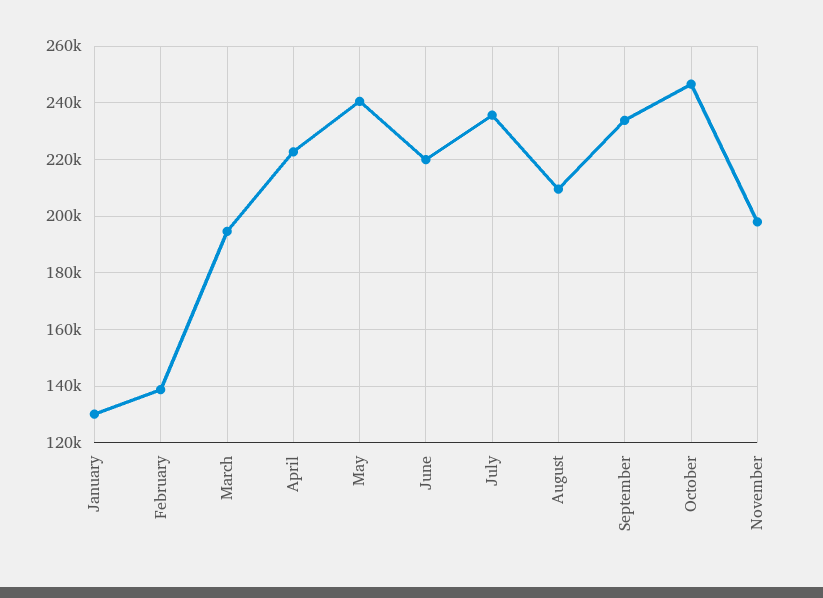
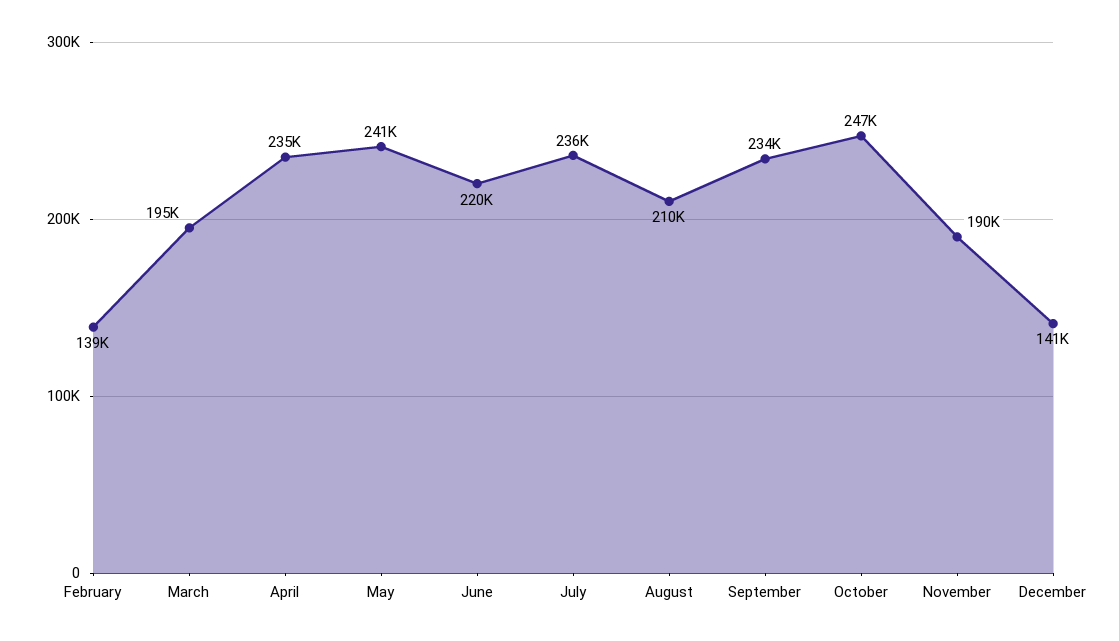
January: 130000 -> none
April: 222500 -> 235000
November: 197500 -> 190000
December: none -> 141000

